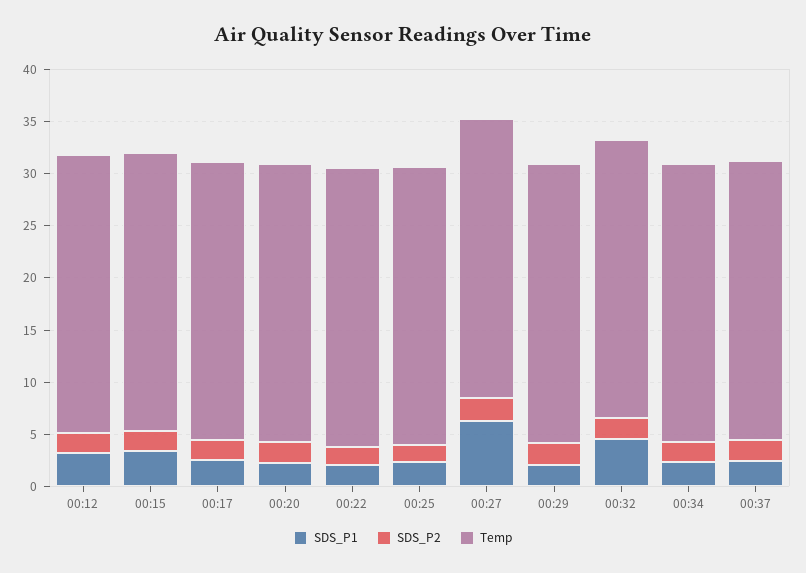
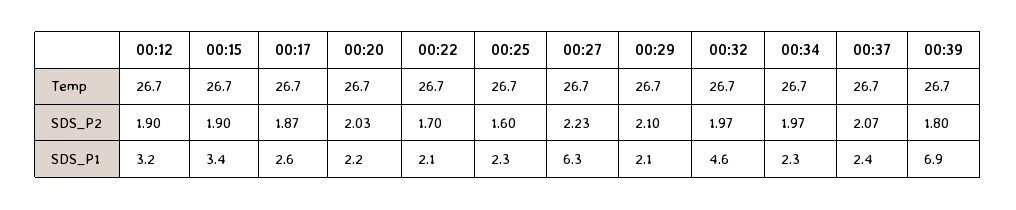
Temp, 00:39: none -> 26.7
SDS_P2, 00:39: none -> 1.8
SDS_P1, 00:39: none -> 6.9

